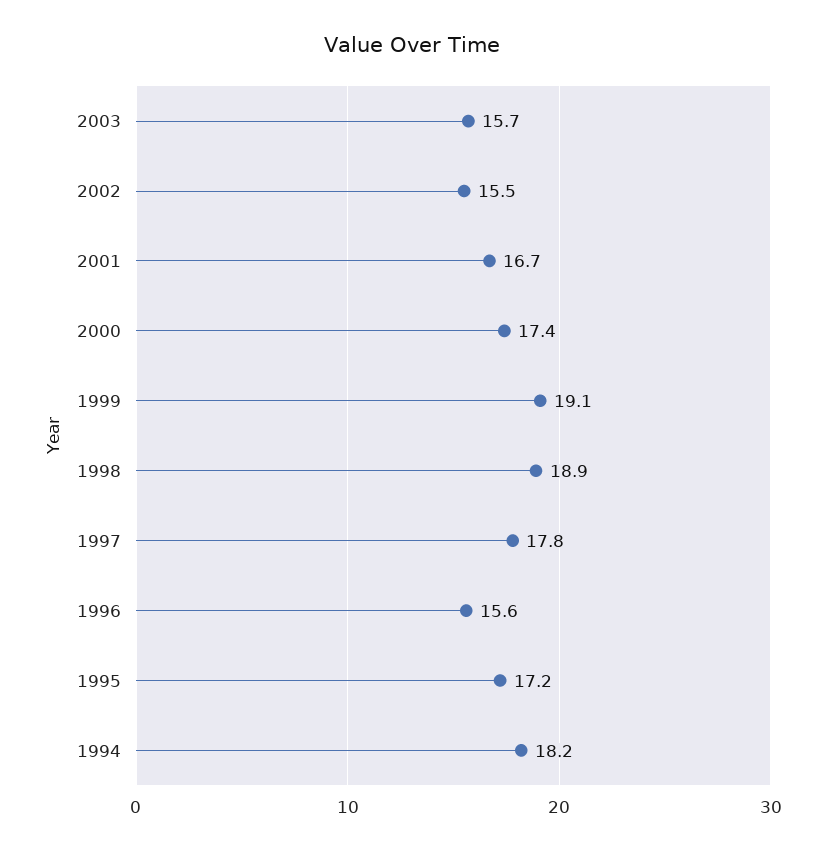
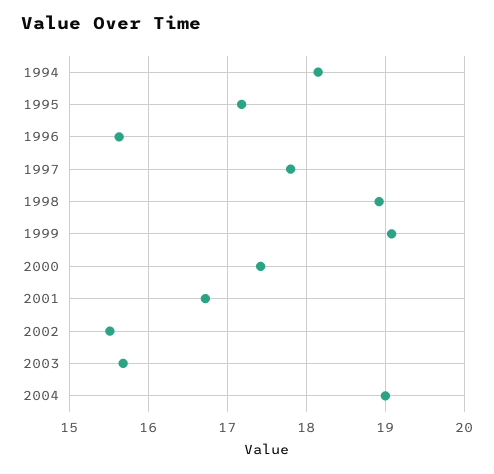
2004: none -> 19

